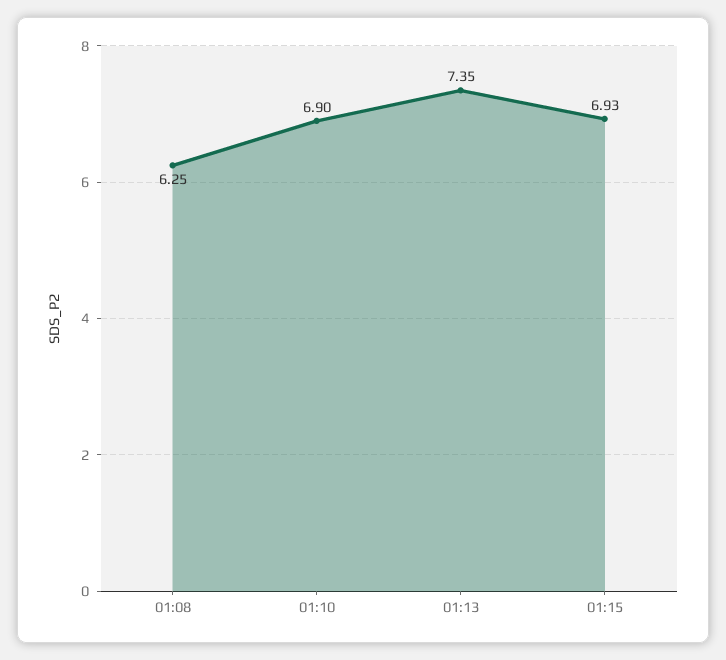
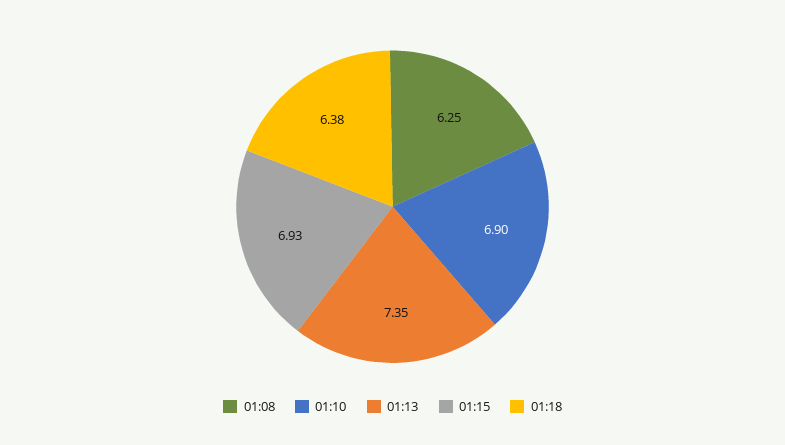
01:18: none -> 6.38

